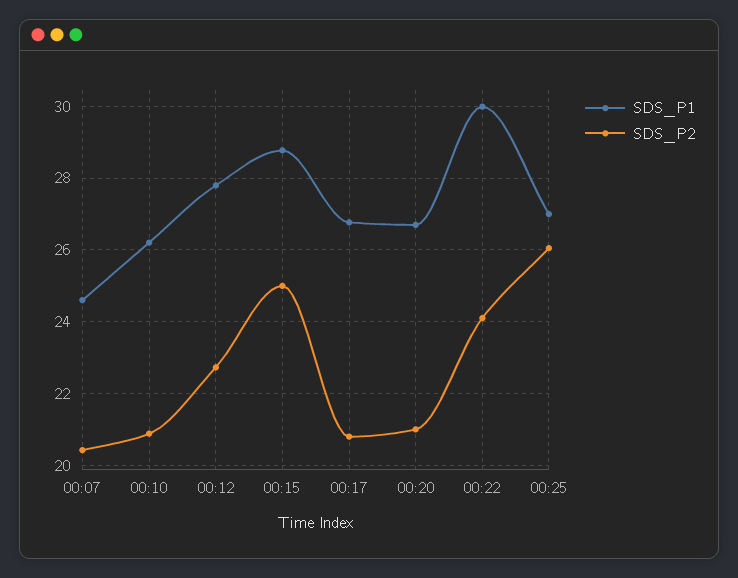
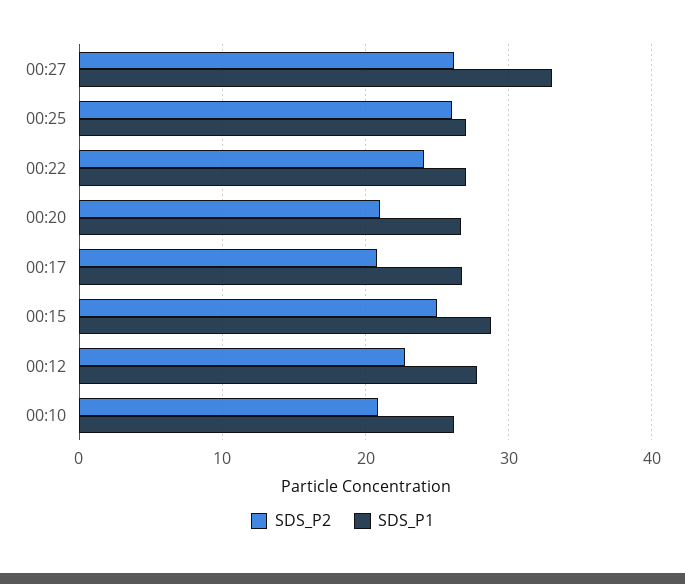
SDS_P1, 00:07: 24.6 -> none
SDS_P2, 00:07: 20.4 -> none
SDS_P1, 00:22: 30 -> 27
SDS_P2, 00:27: none -> 26
SDS_P1, 00:27: none -> 33

